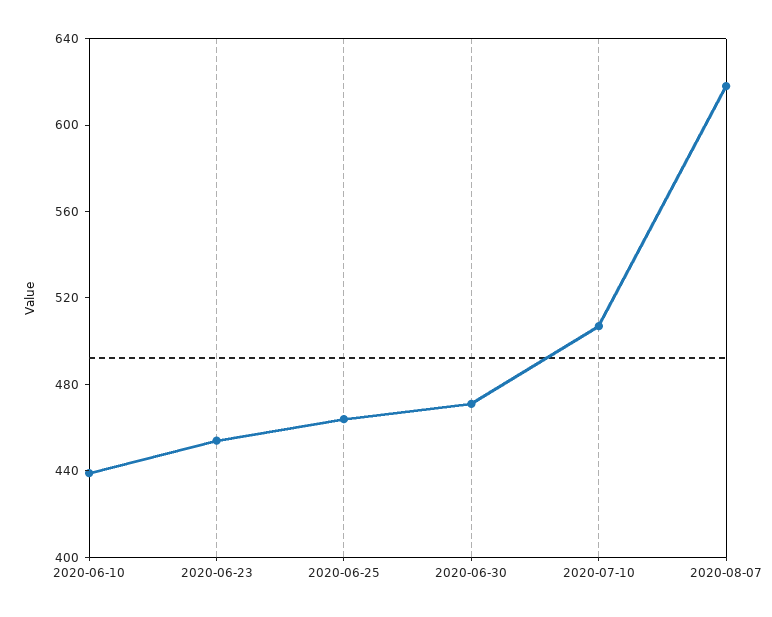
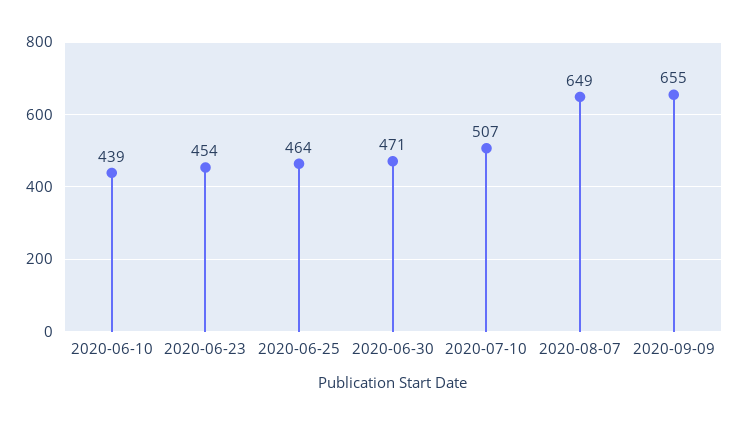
2020-08-07: 620 -> 649
2020-09-09: none -> 655

